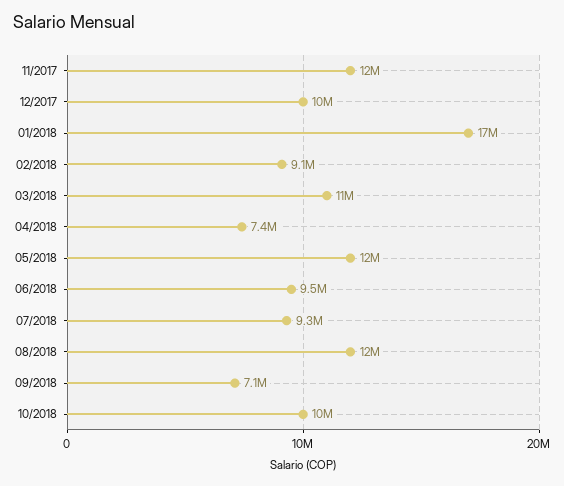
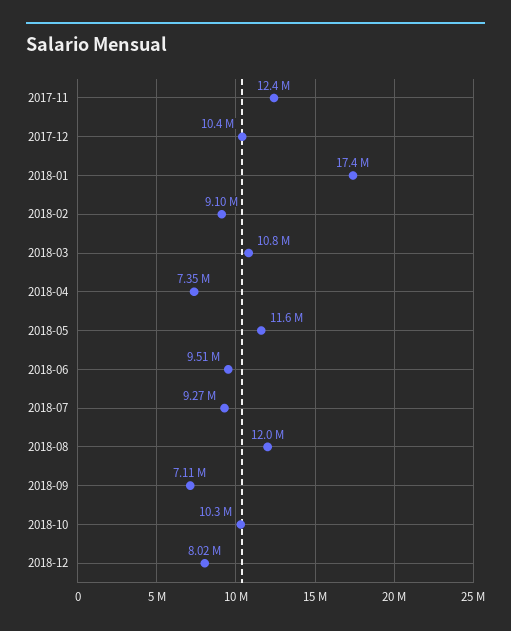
2018-12: none -> 8020000

